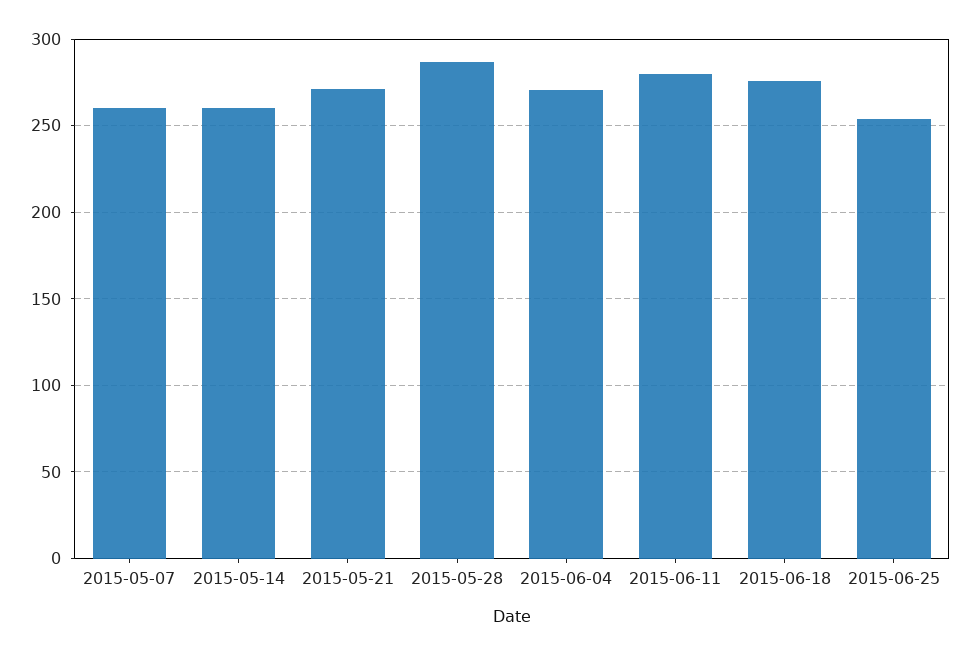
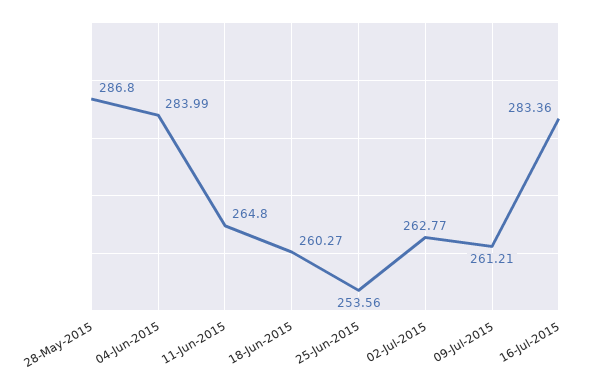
2015-05-07: 260 -> none
2015-05-14: 260 -> none
2015-05-21: 270 -> none
2015-06-04: 270 -> 283.99
2015-06-11: 280 -> 264.8
2015-06-18: 275 -> 260.27
02-Jul-2015: none -> 262.77
09-Jul-2015: none -> 261.21
16-Jul-2015: none -> 283.36

